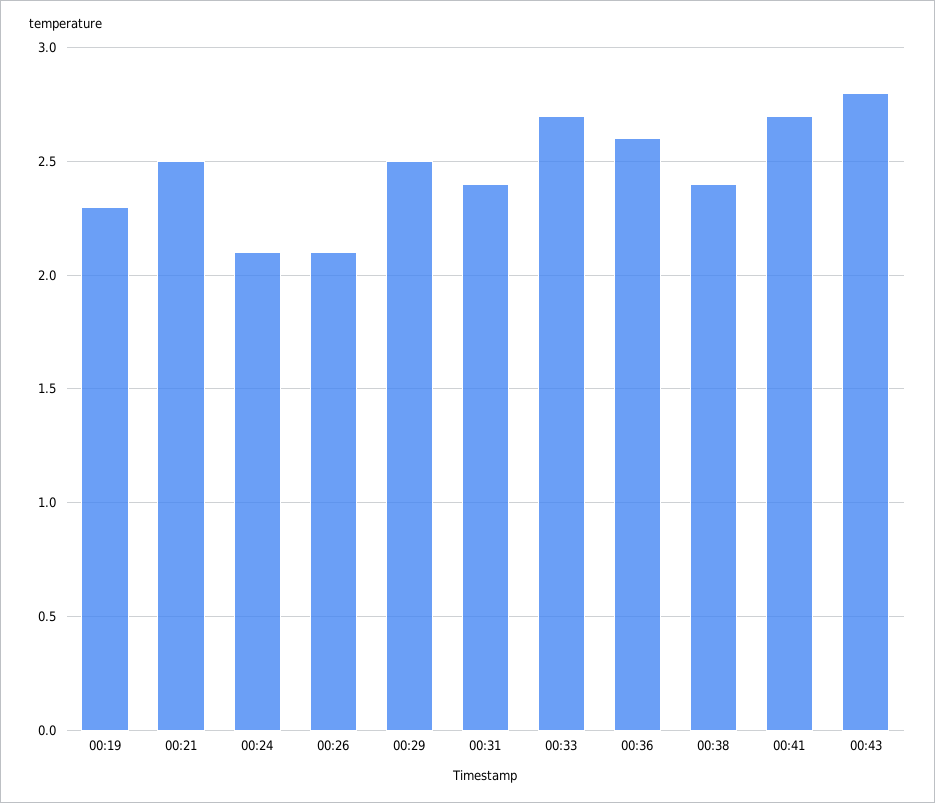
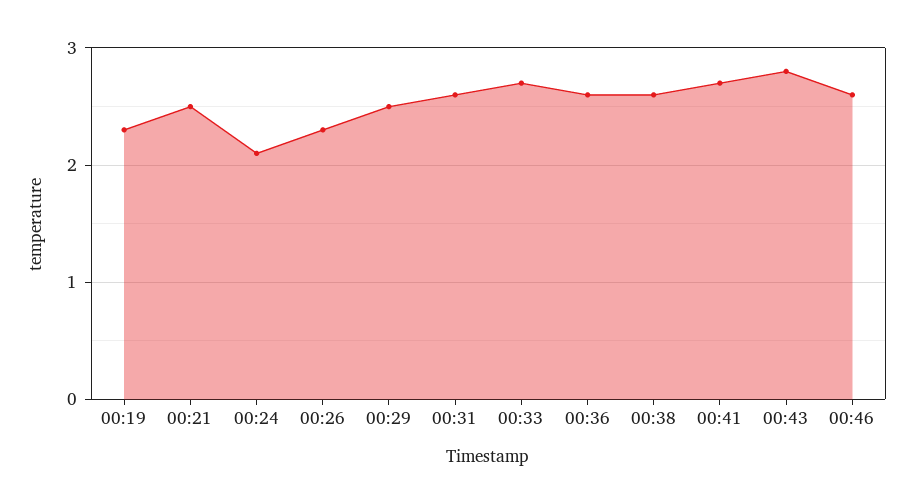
00:26: 2.1 -> 2.3
00:31: 2.4 -> 2.6
00:38: 2.4 -> 2.6
00:46: none -> 2.6

